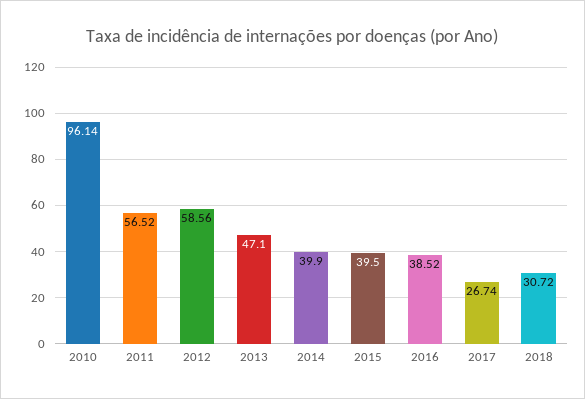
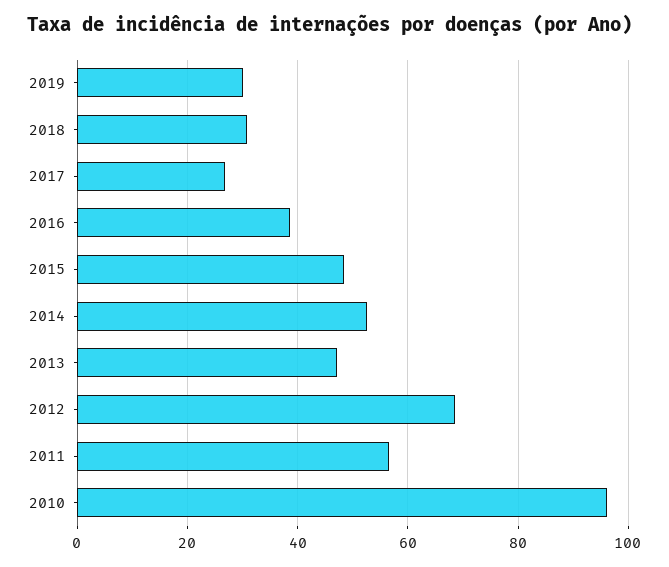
2012: 58.56 -> 68
2014: 39.9 -> 52
2015: 39.5 -> 48
2019: none -> 30

